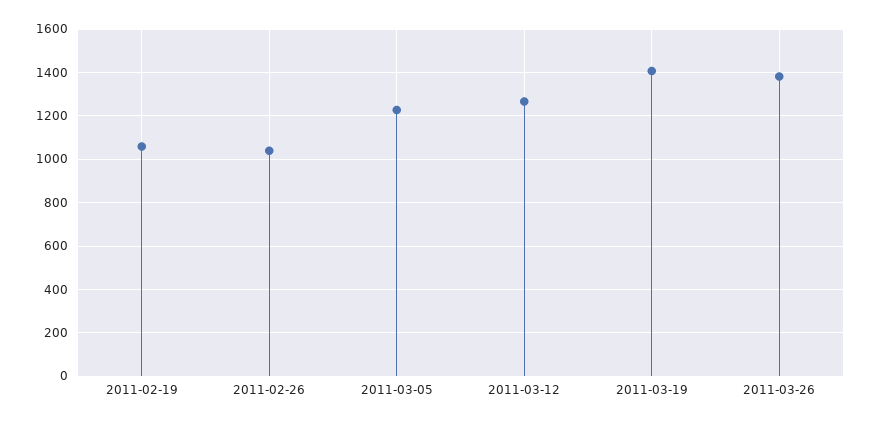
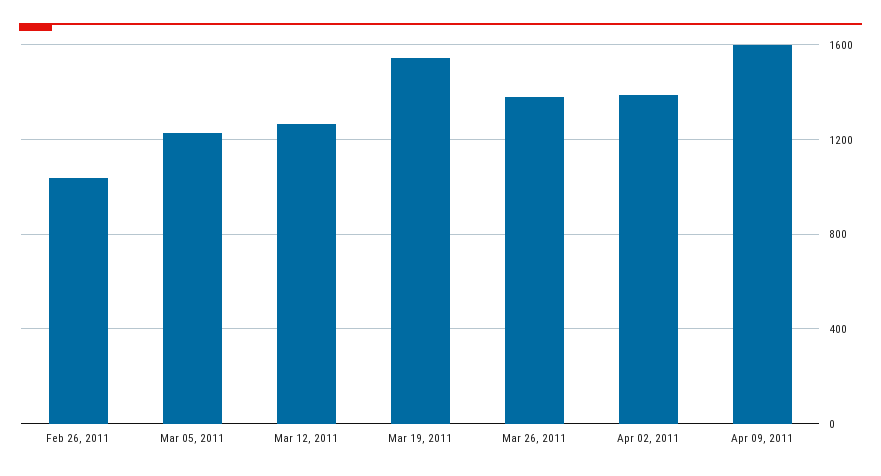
2011-02-19: 1050 -> none
2011-03-19: 1400 -> 1550
Apr 02, 2011: none -> 1400
Apr 09, 2011: none -> 1600

